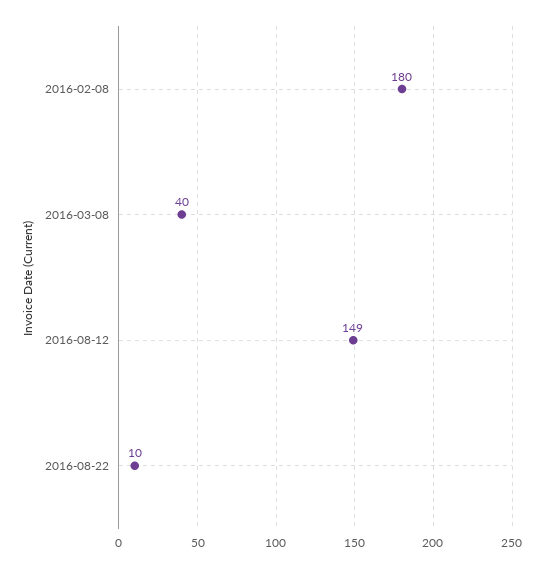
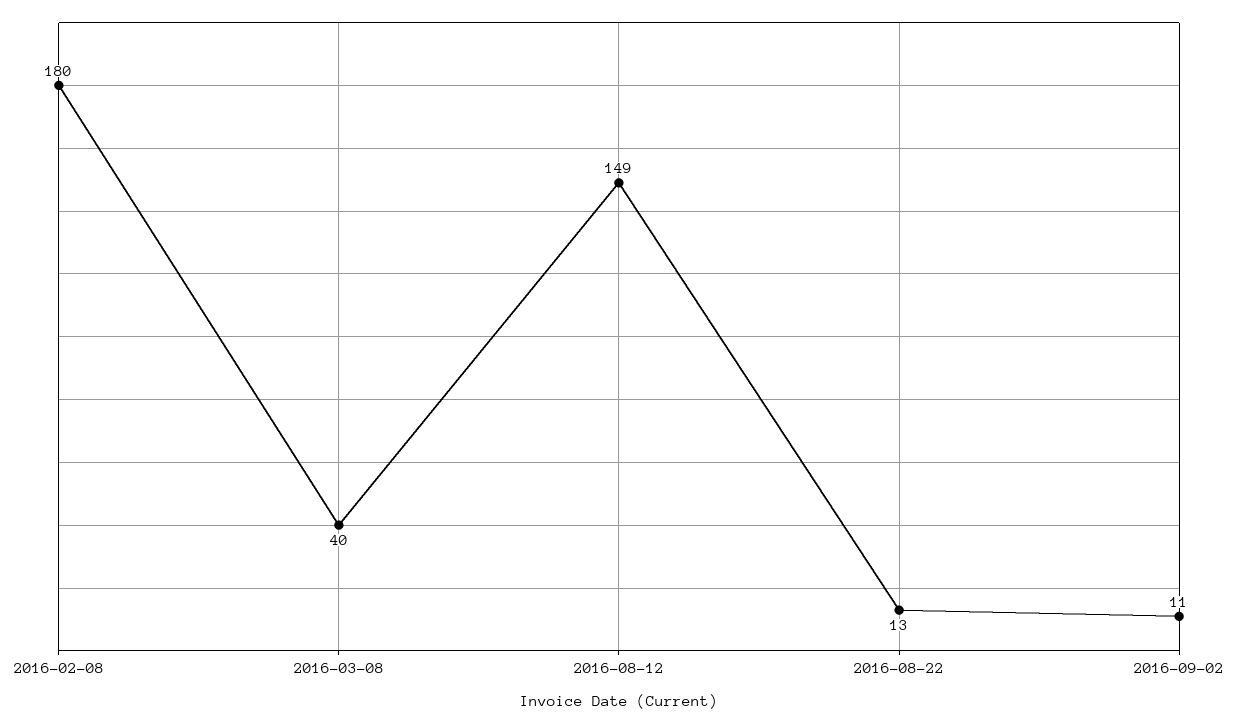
2016-08-22: 10 -> 13
2016-09-02: none -> 11

